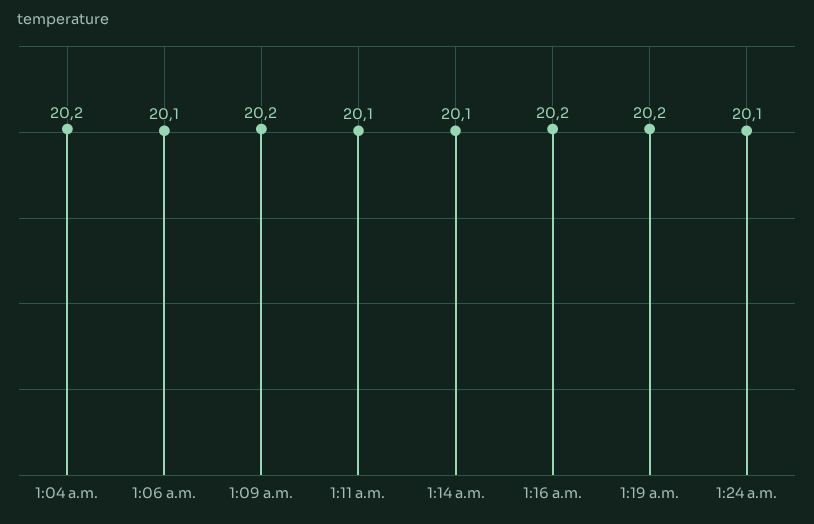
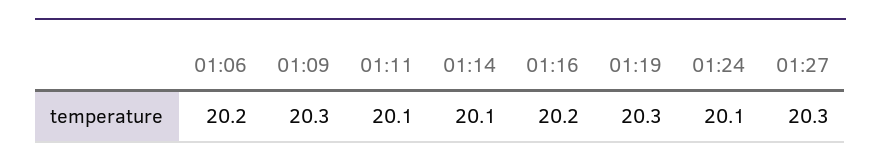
1:04 a.m.: 20.2 -> none
1:06 a.m.: 20.1 -> 20.2
1:09 a.m.: 20.2 -> 20.3
1:19 a.m.: 20.2 -> 20.3
01:27: none -> 20.3

